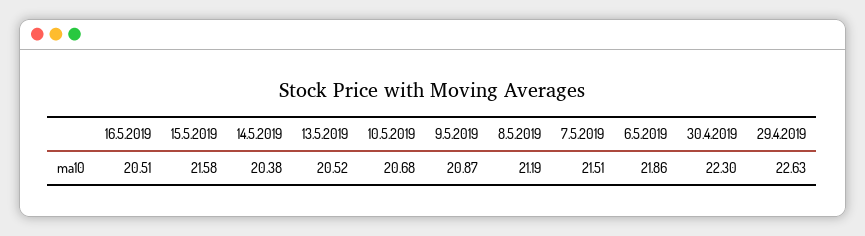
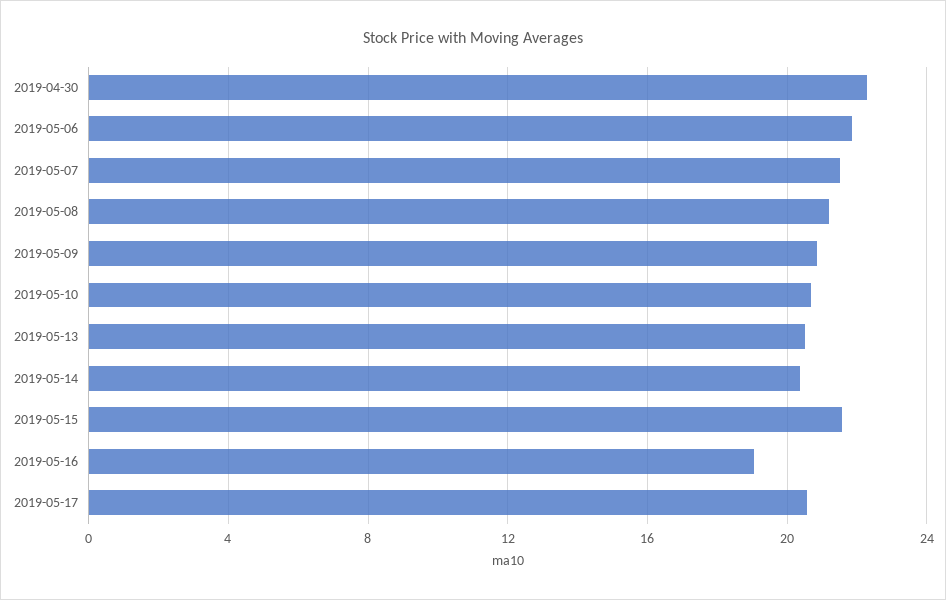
16.5.2019: 20.51 -> 19
29.4.2019: 22.63 -> none
2019-05-17: none -> 20.5

